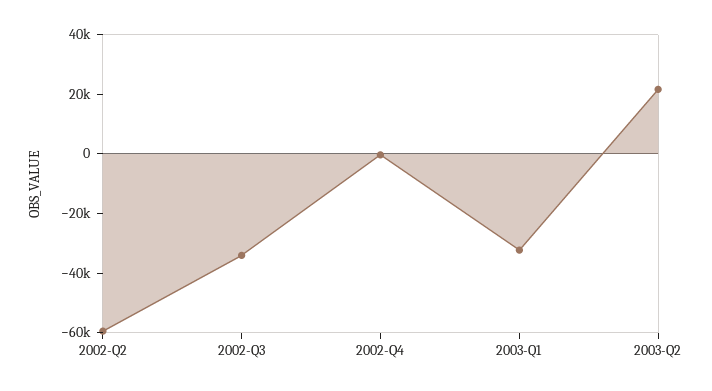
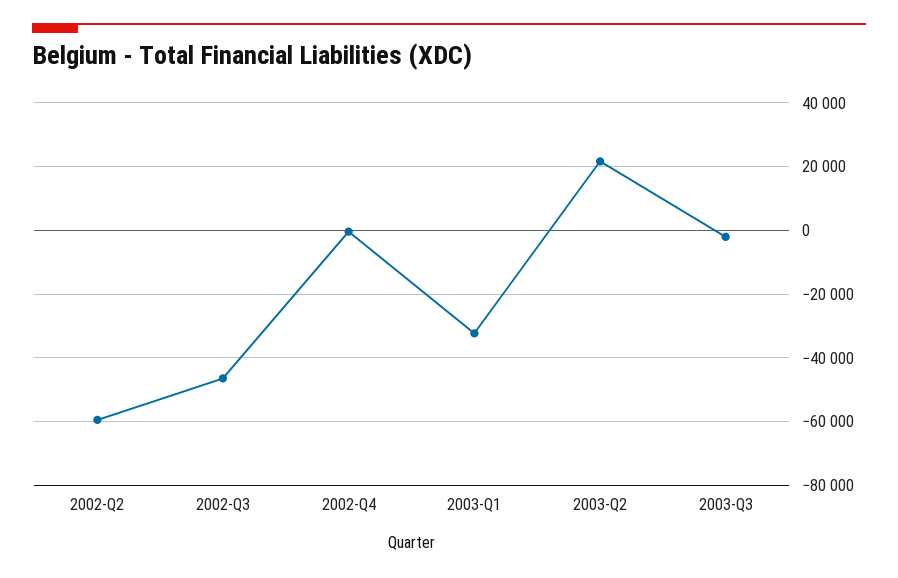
2002-Q3: -35000 -> -46000
2003-Q3: none -> -2000

